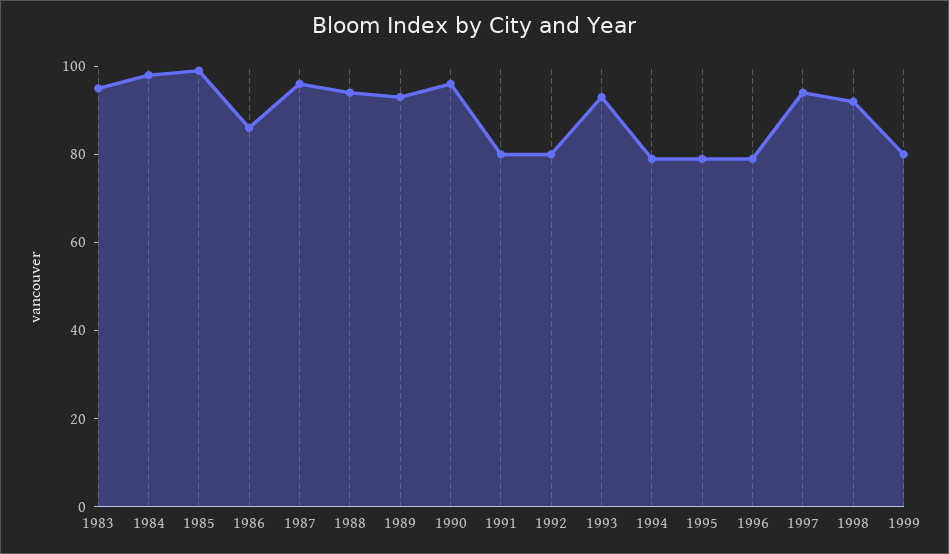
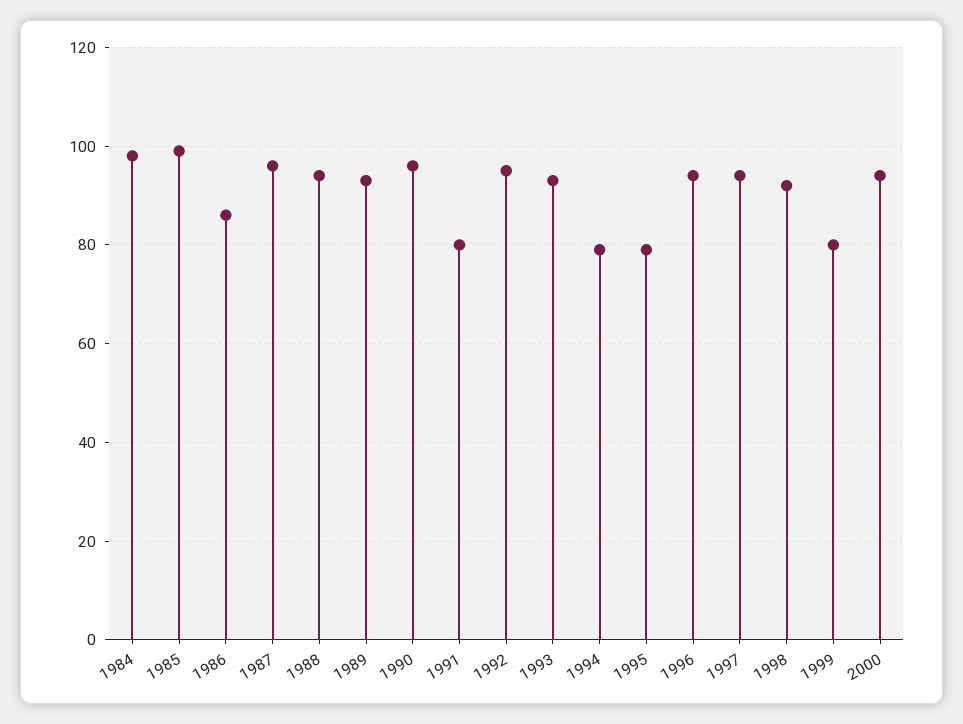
1983: 95 -> none
1992: 80 -> 95
1996: 80 -> 95
2000: none -> 95

